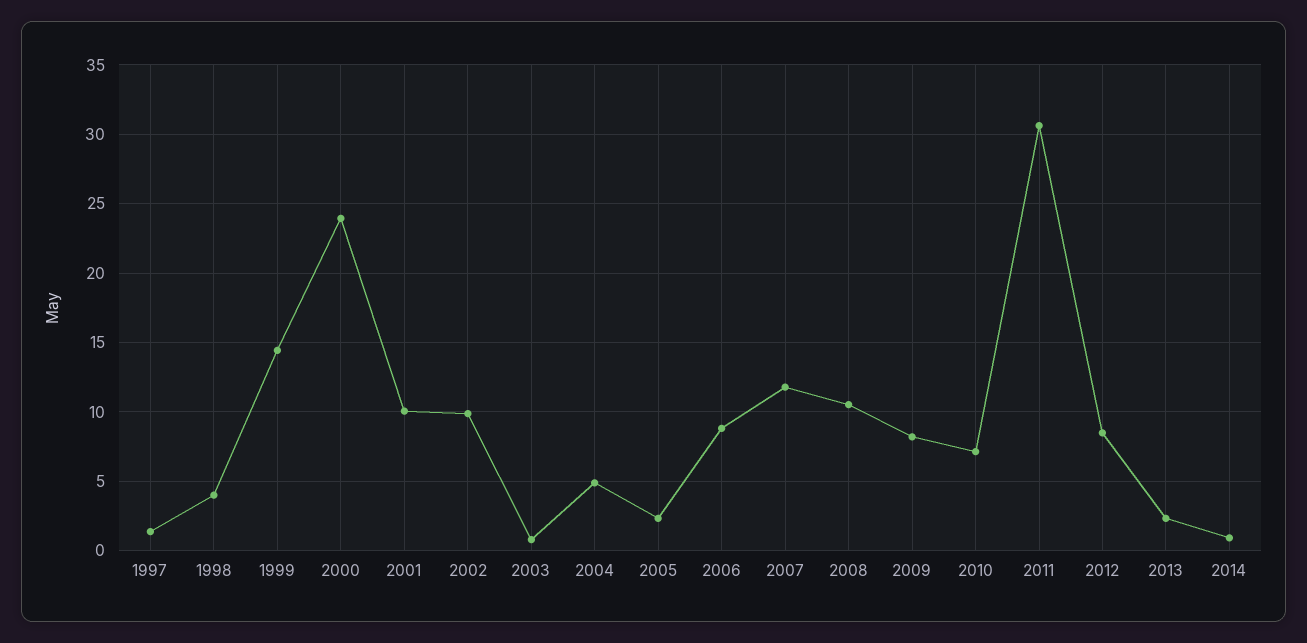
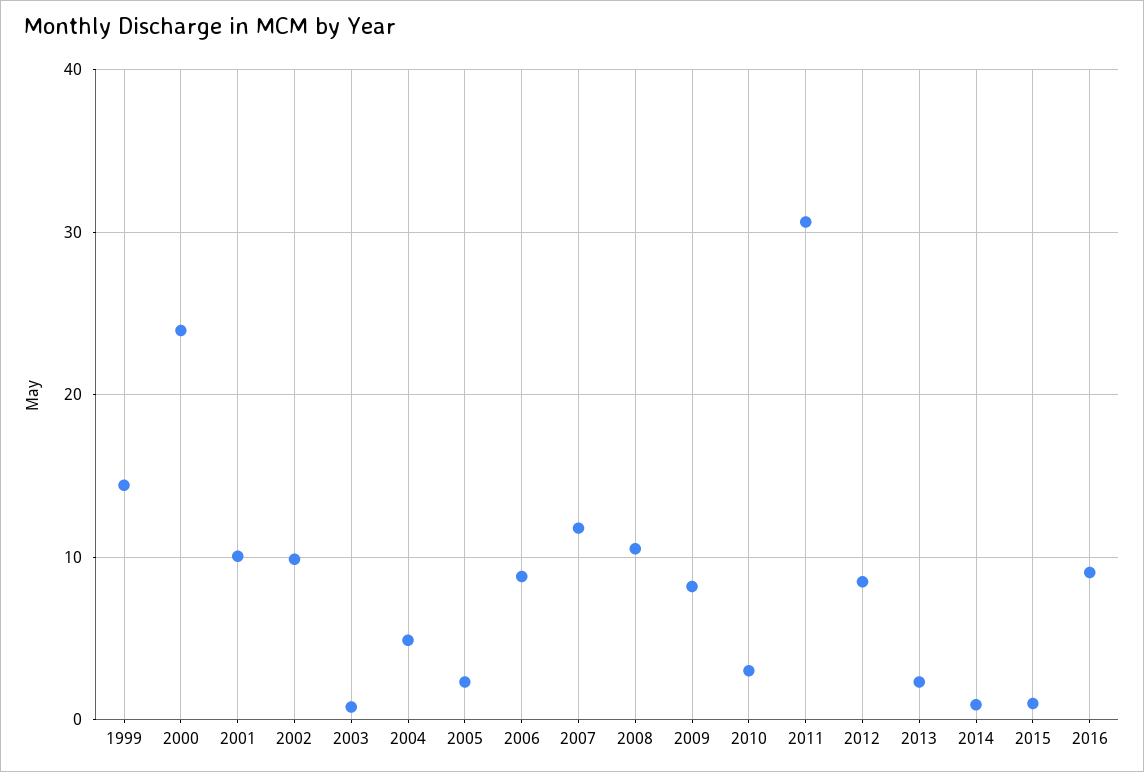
1997: 1.5 -> none
1998: 4 -> none
2010: 7 -> 3
2015: none -> 1
2016: none -> 9

